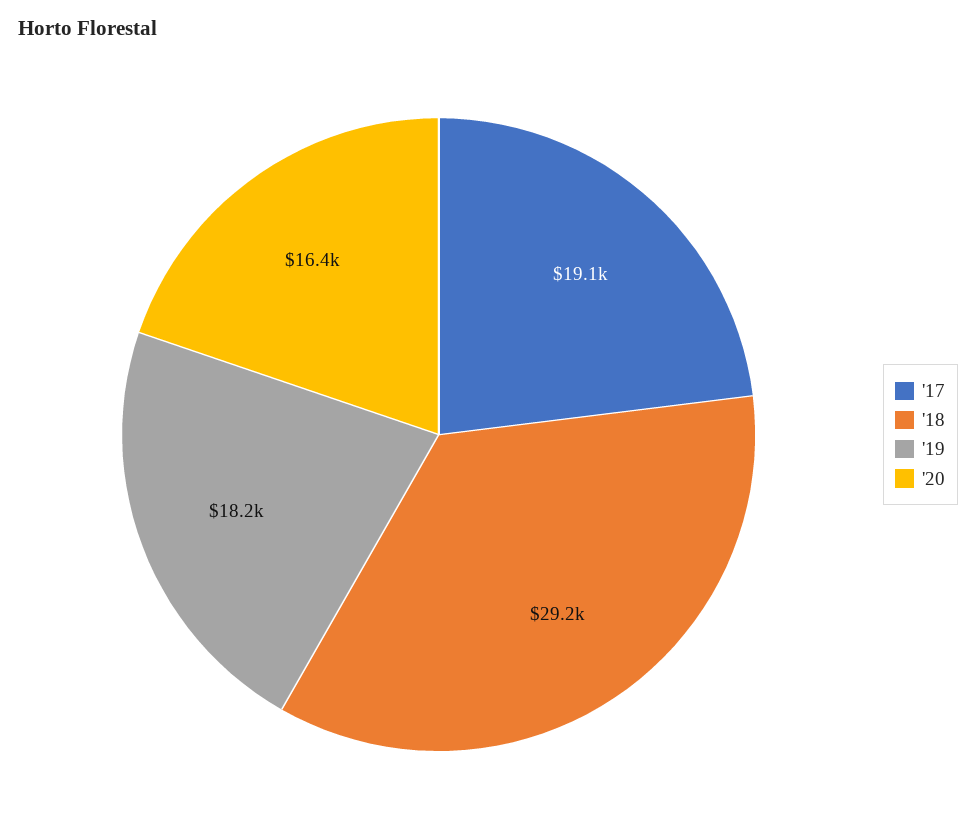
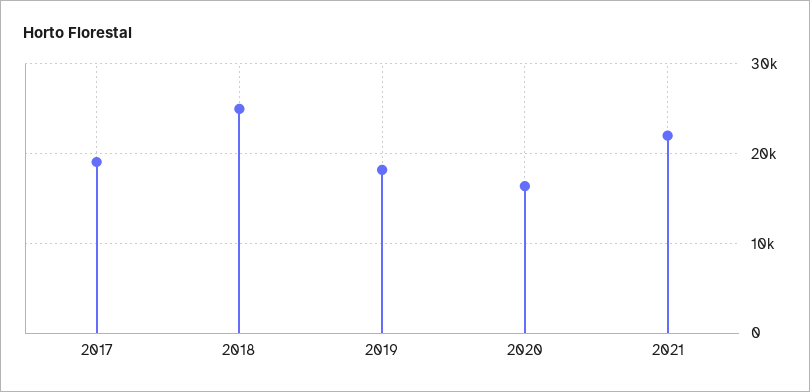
'18: 29200 -> 25000
2021: none -> 22000

